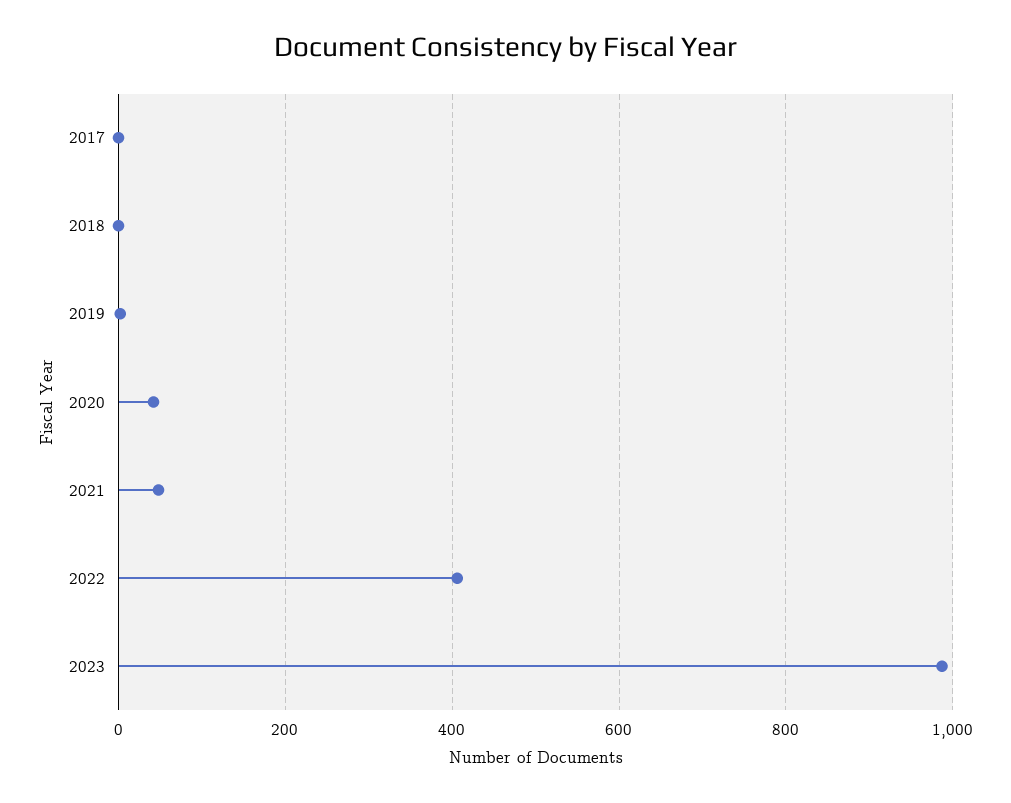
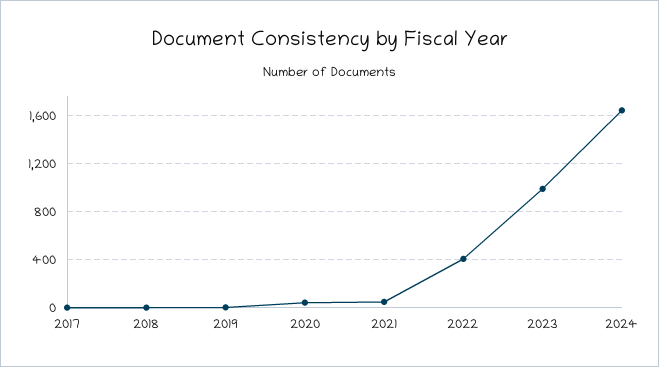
2024: none -> 1650

